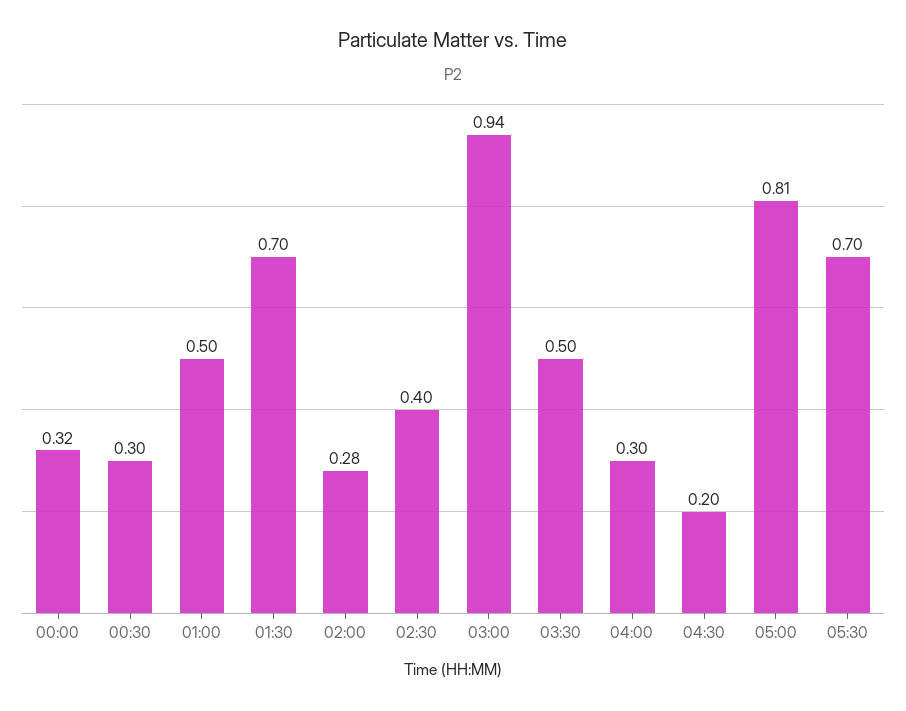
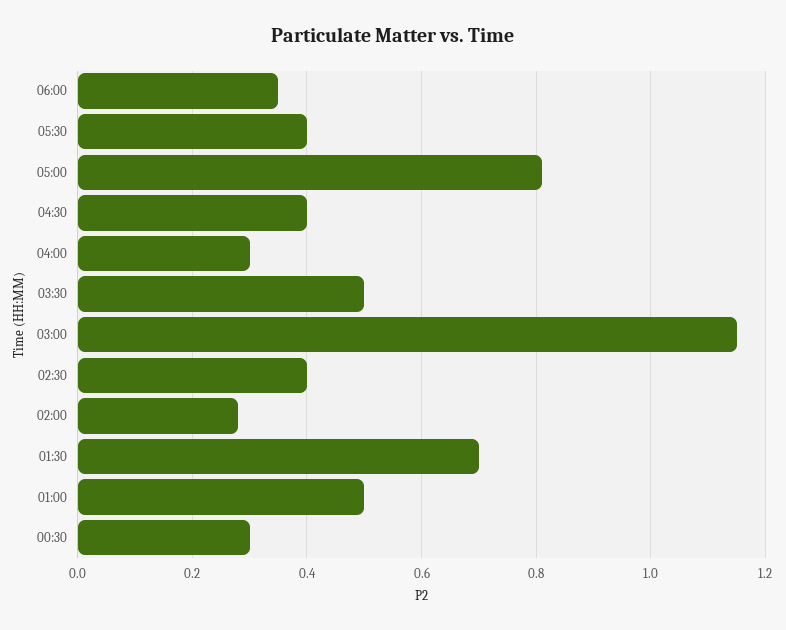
00:00: 0.32 -> none
03:00: 0.94 -> 1.15
04:30: 0.2 -> 0.4
05:30: 0.7 -> 0.4
06:00: none -> 0.35

